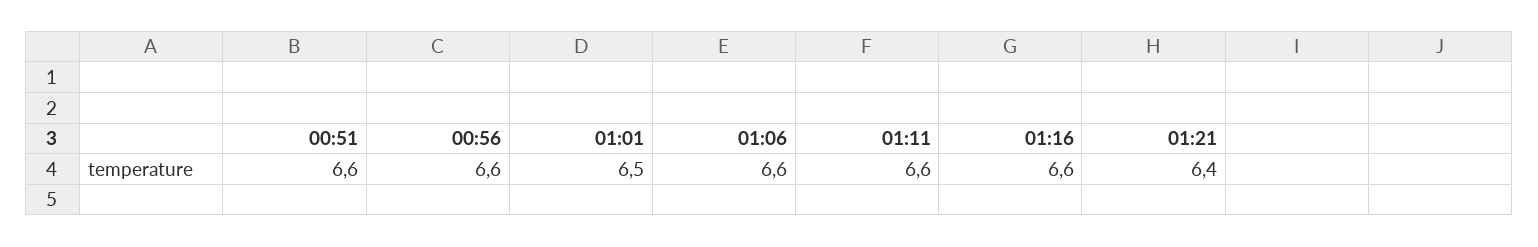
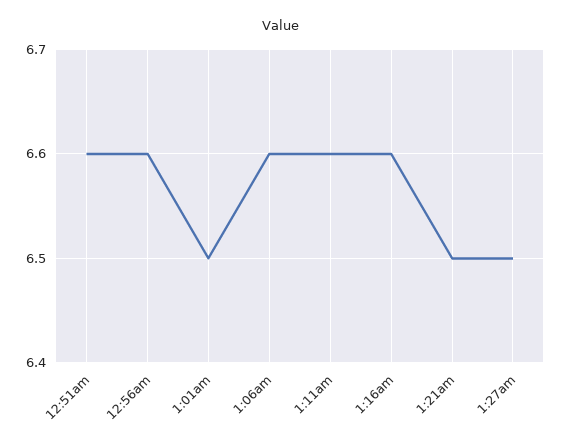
01:21: 6.4 -> 6.5
1:27am: none -> 6.5

